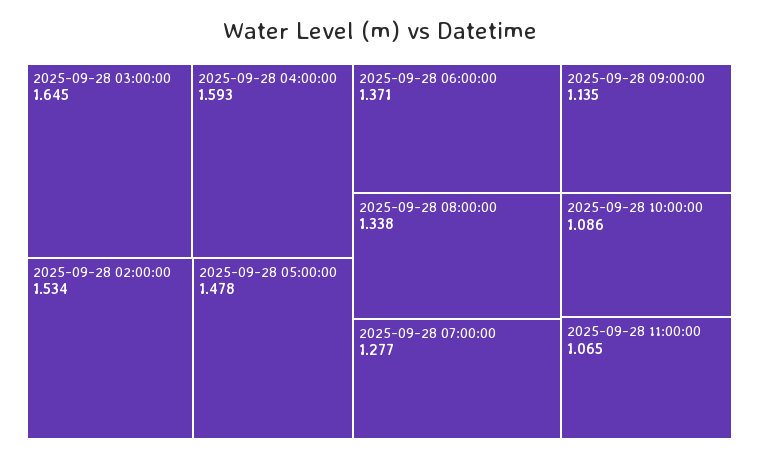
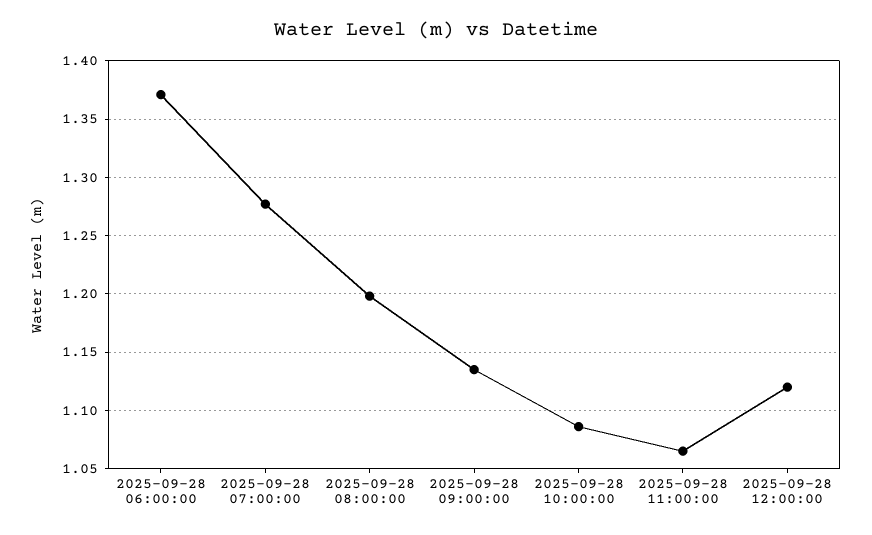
2025-09-28 03:00:00: 1.645 -> none
2025-09-28 04:00:00: 1.593 -> none
2025-09-28 02:00:00: 1.534 -> none
2025-09-28 05:00:00: 1.478 -> none
2025-09-28 08:00:00: 1.338 -> 1.2
2025-09-28 12:00:00: none -> 1.12

